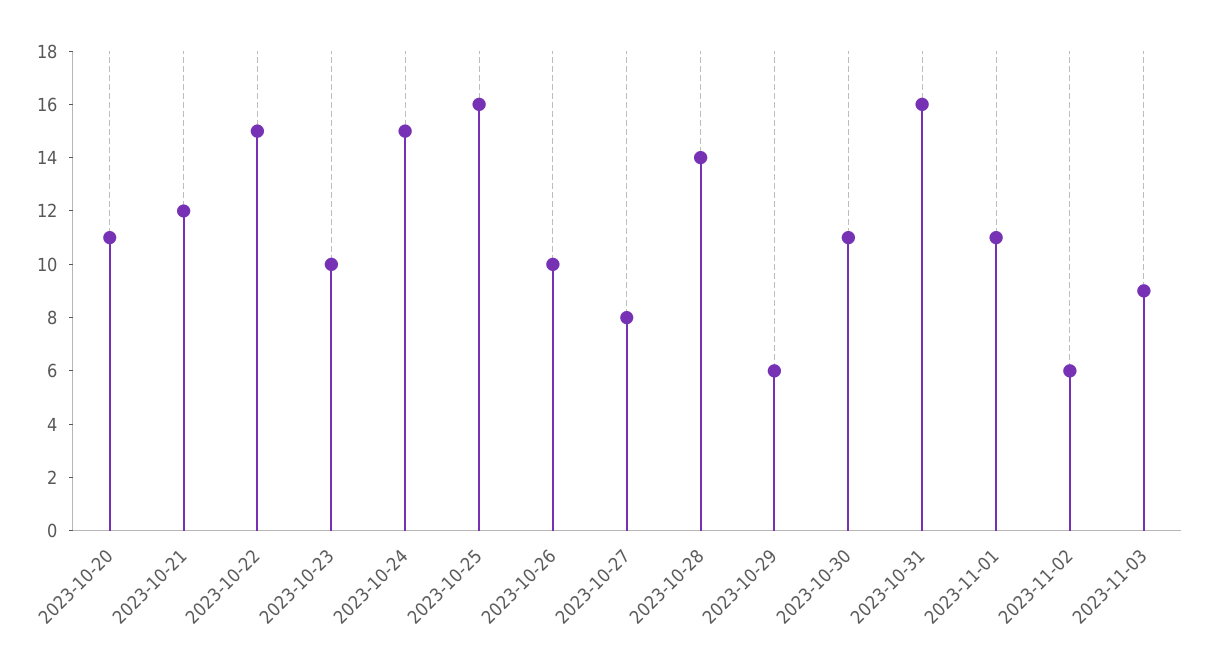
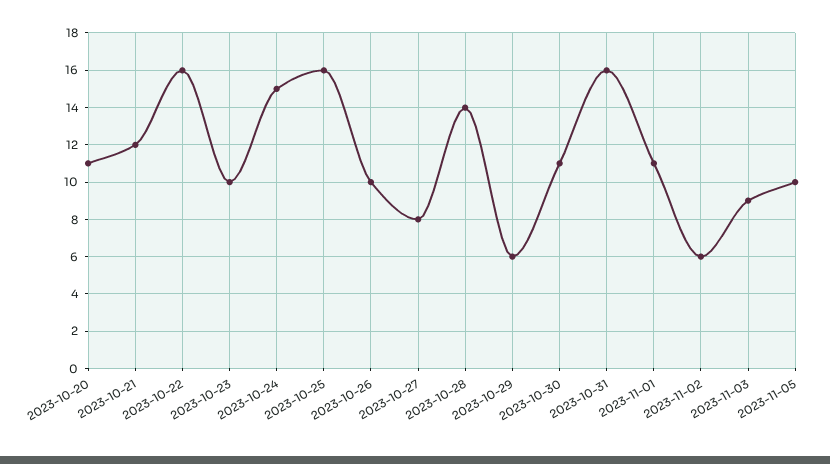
2023-10-22: 15 -> 16
2023-11-05: none -> 10

